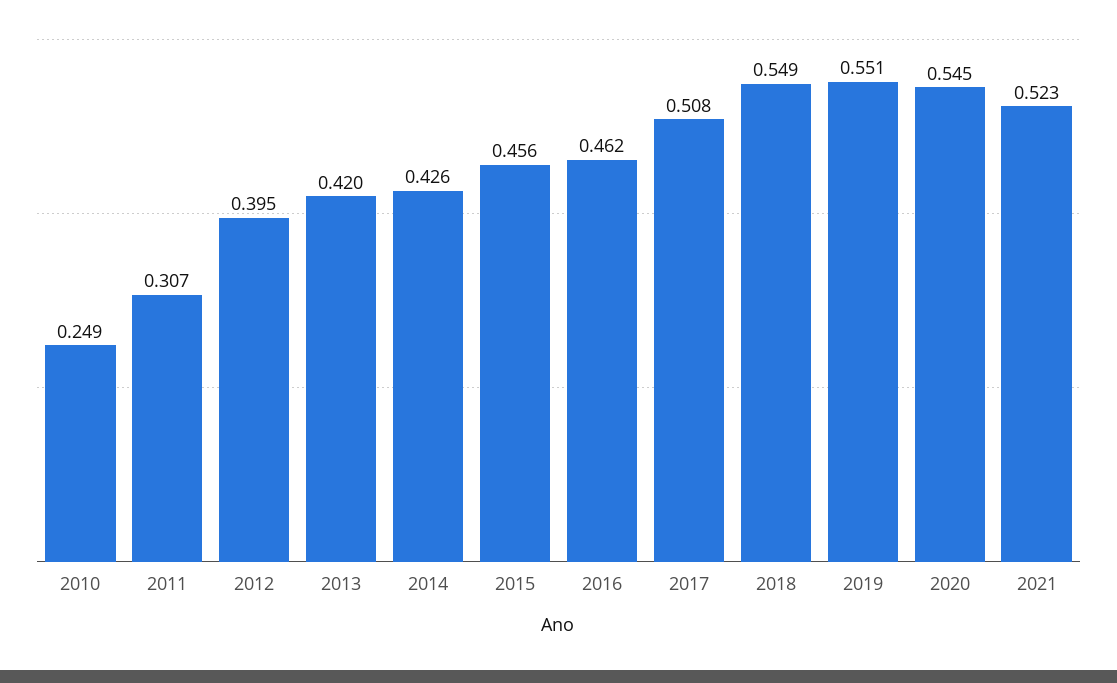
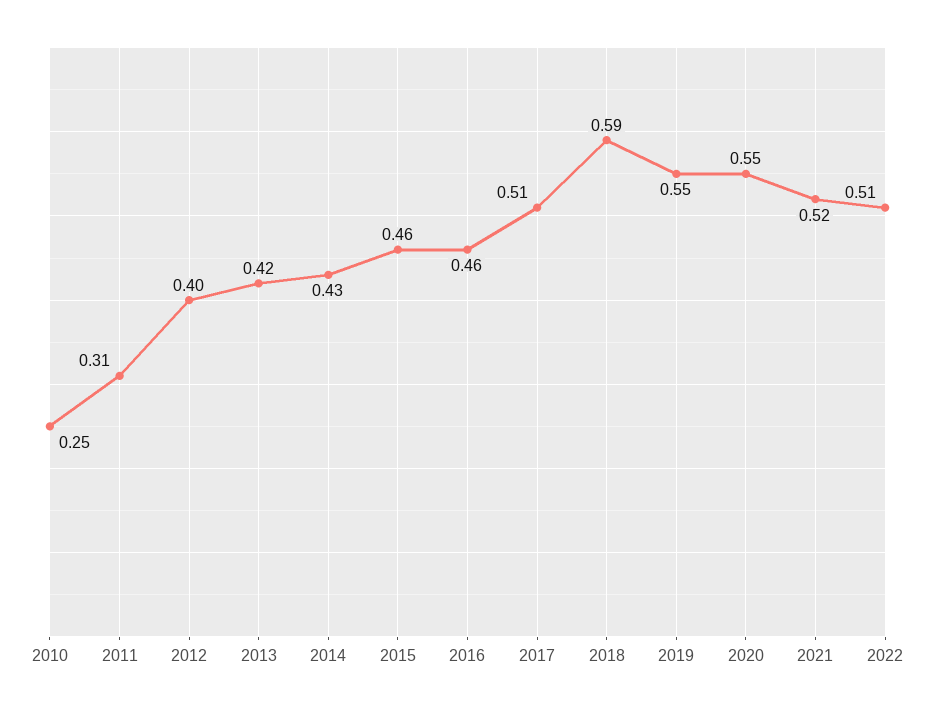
2018: 0.549 -> 0.59
2022: none -> 0.51

